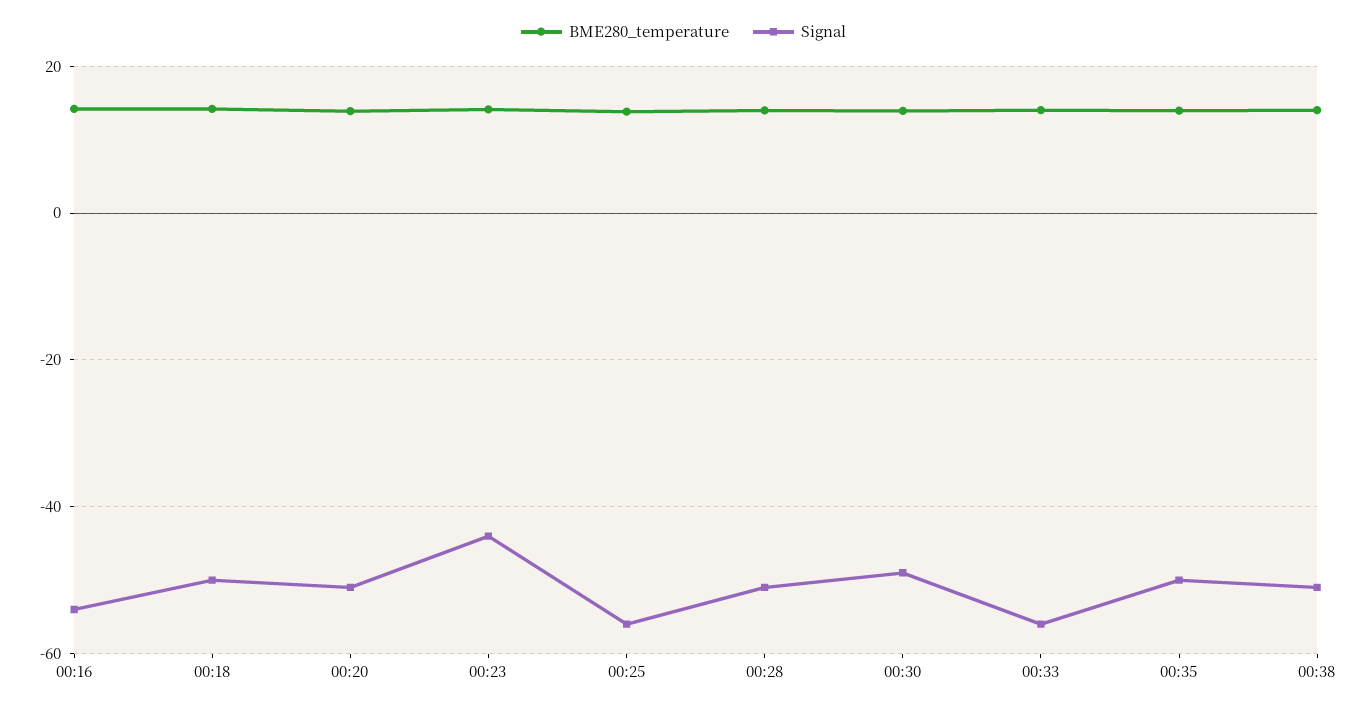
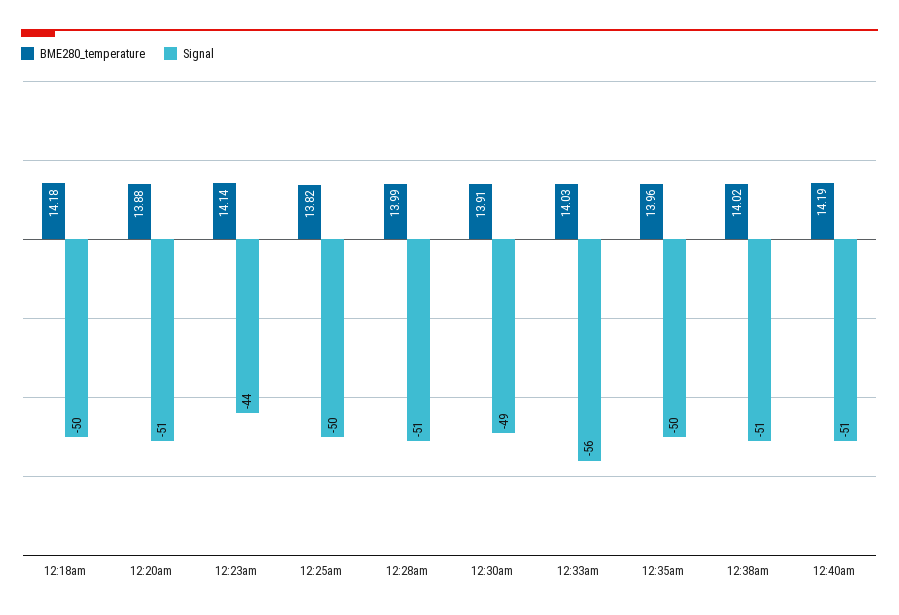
BME280_temperature, 00:16: 14 -> none
Signal, 00:16: -54 -> none
Signal, 00:25: -56 -> -50
BME280_temperature, 12:40am: none -> 14.19
Signal, 12:40am: none -> -51

